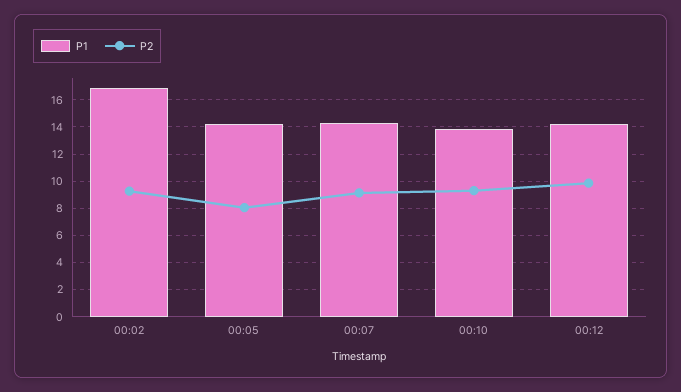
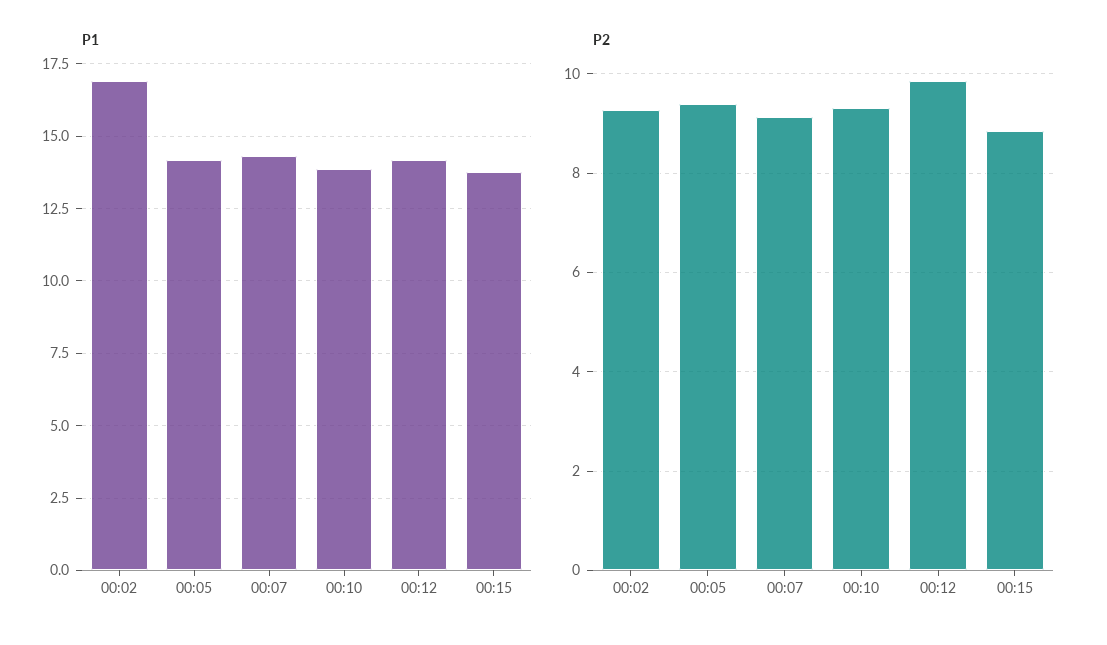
P2, 00:05: 8 -> 9.4
P1, 00:15: none -> 13.75
P2, 00:15: none -> 8.8

